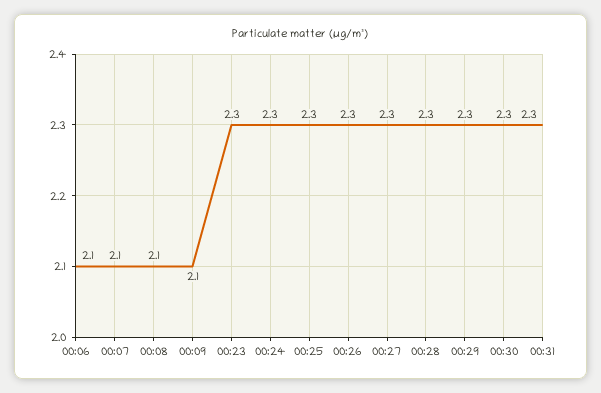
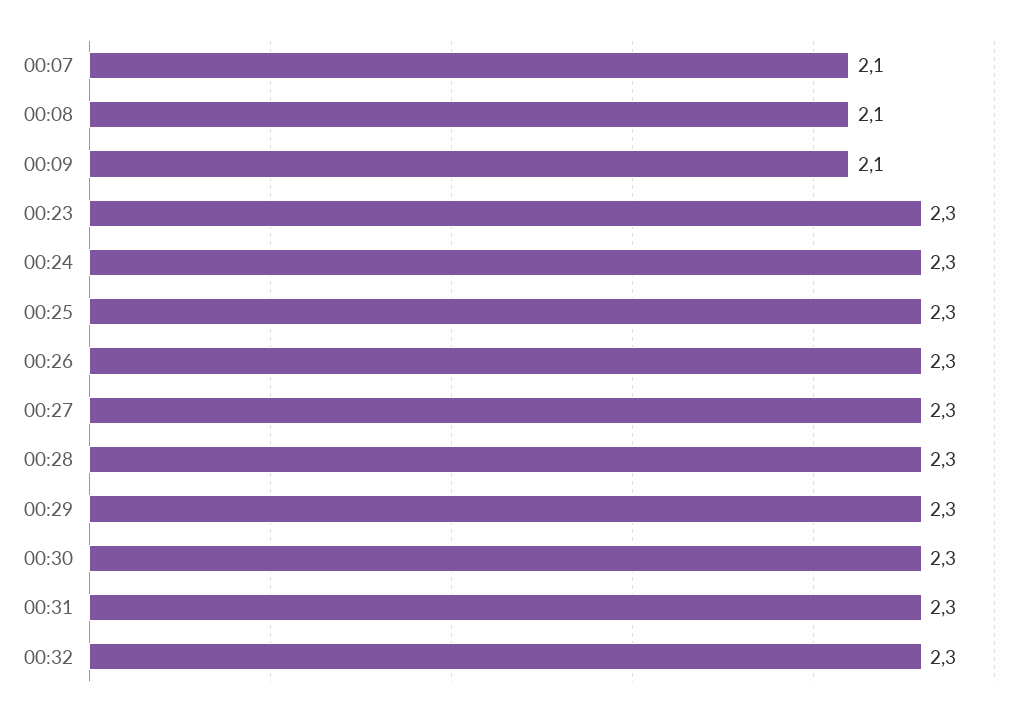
00:06: 2.1 -> none
00:32: none -> 2.3

